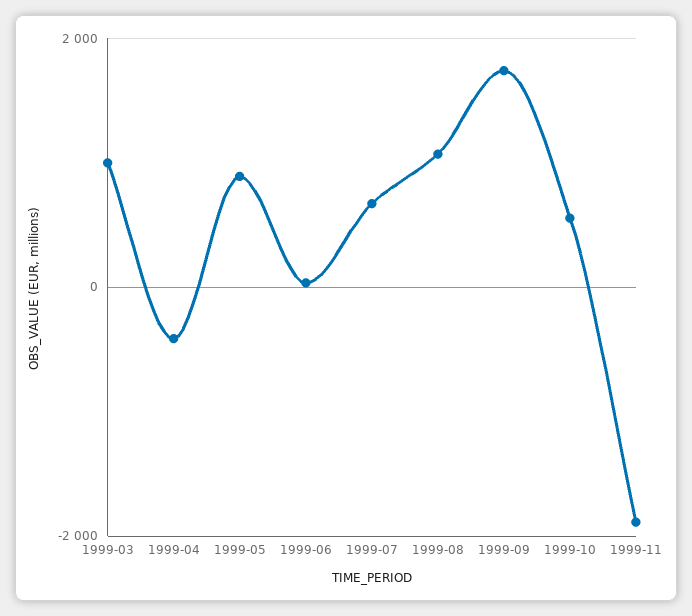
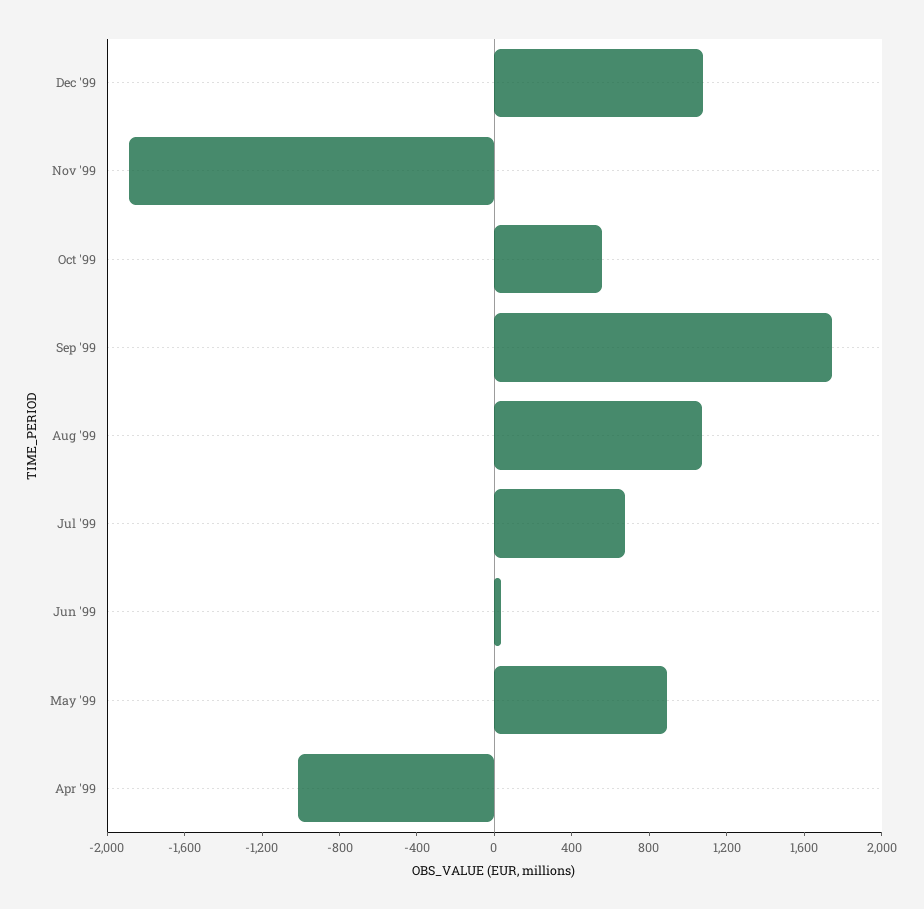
1999-03: 1000 -> none
1999-04: -400 -> -1000
Dec '99: none -> 1100

